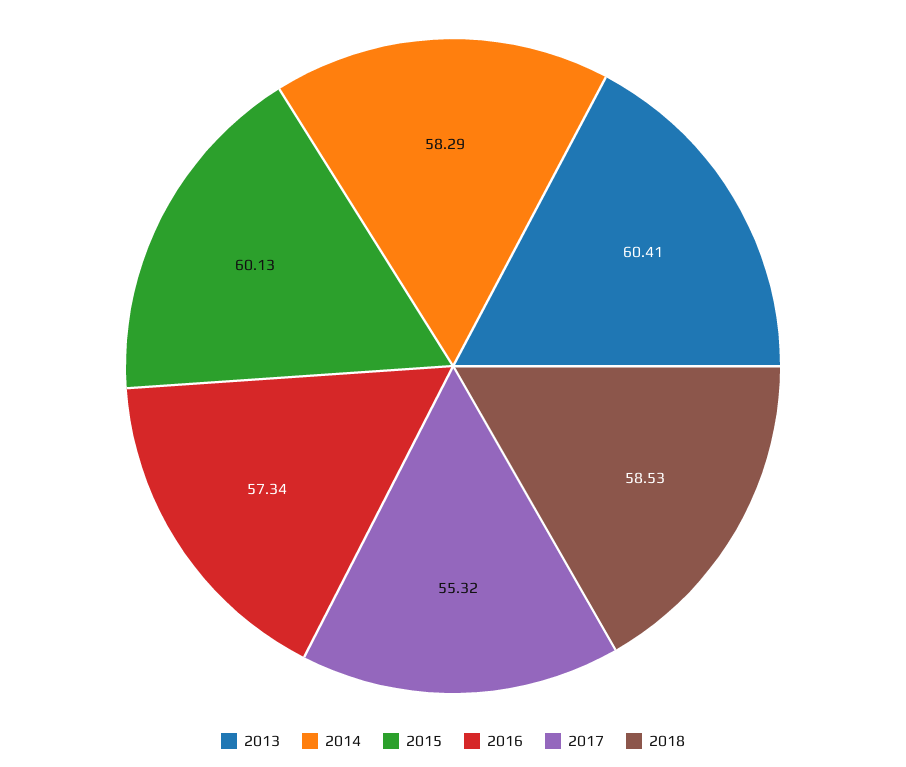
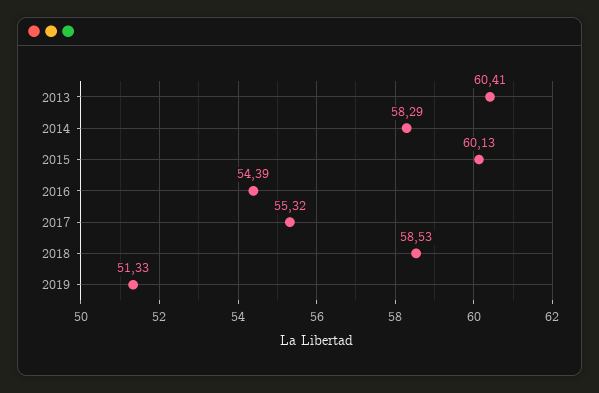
2016: 57.34 -> 54.39
2019: none -> 51.33

